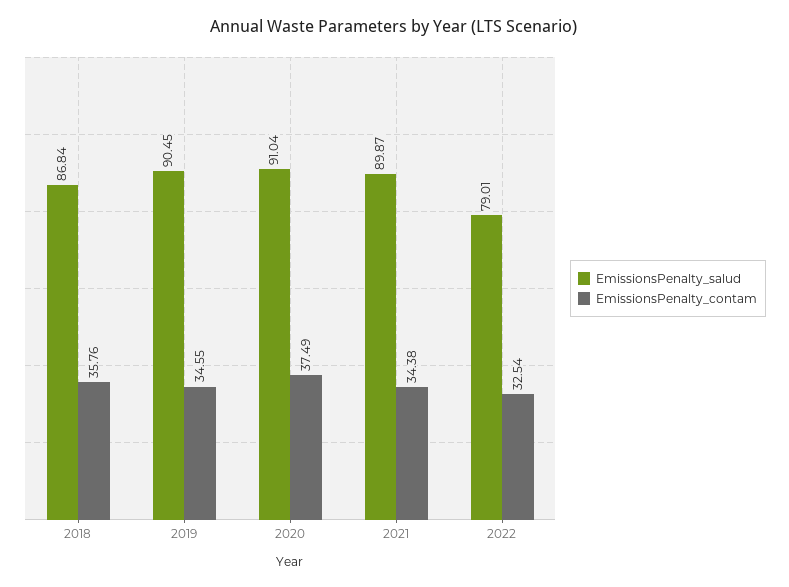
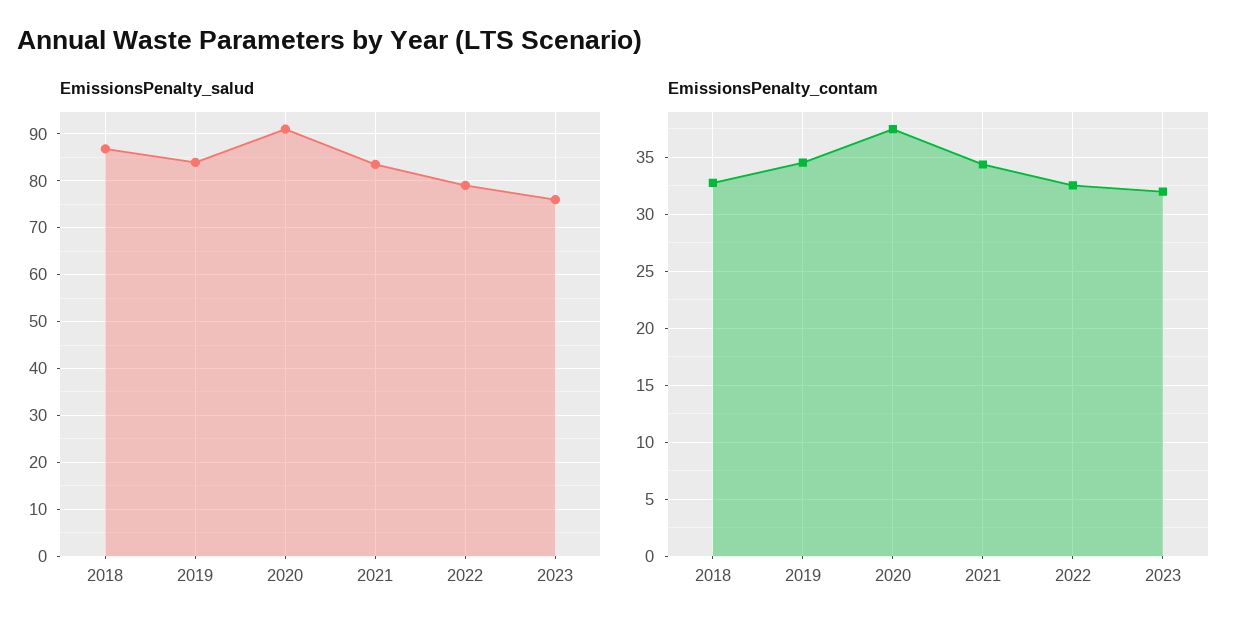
EmissionsPenalty_contam, 2018: 35.76 -> 33
EmissionsPenalty_salud, 2019: 90.45 -> 84
EmissionsPenalty_salud, 2021: 89.87 -> 84
EmissionsPenalty_salud, 2023: none -> 76
EmissionsPenalty_contam, 2023: none -> 32

